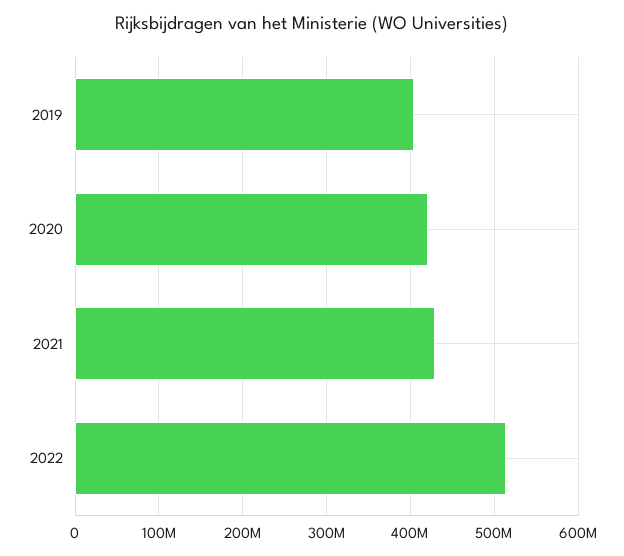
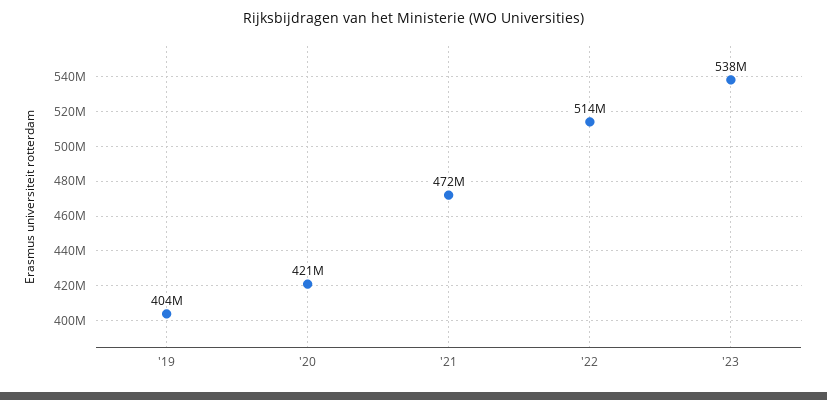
2021: 430000000 -> 472000000
'23: none -> 538000000

